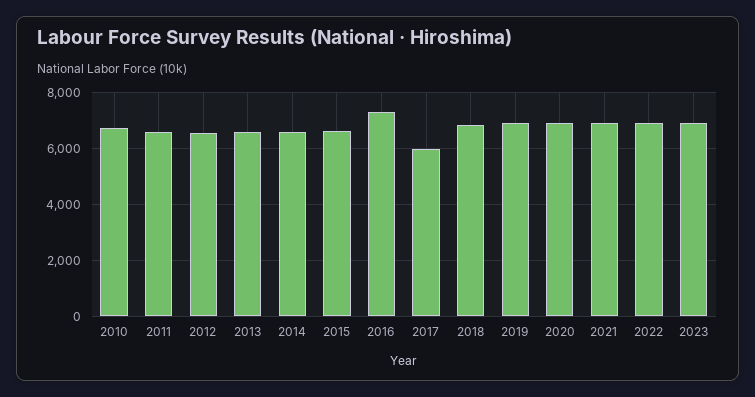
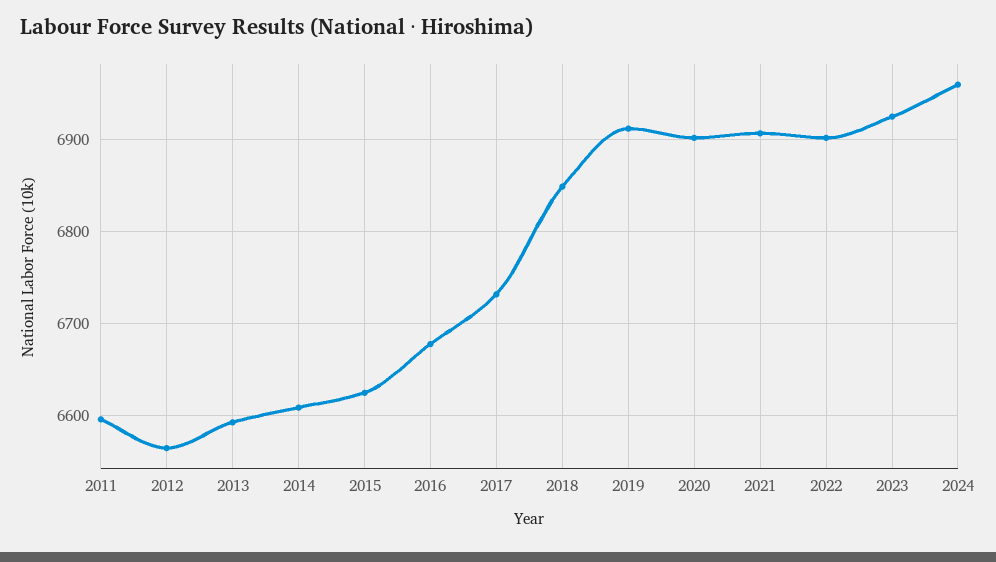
2010: 6750 -> none
2016: 7250 -> 6680
2017: 6000 -> 6730
2024: none -> 6960

